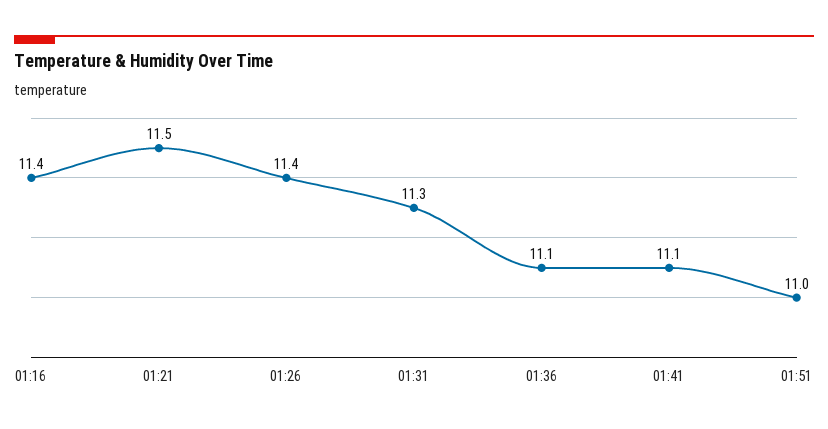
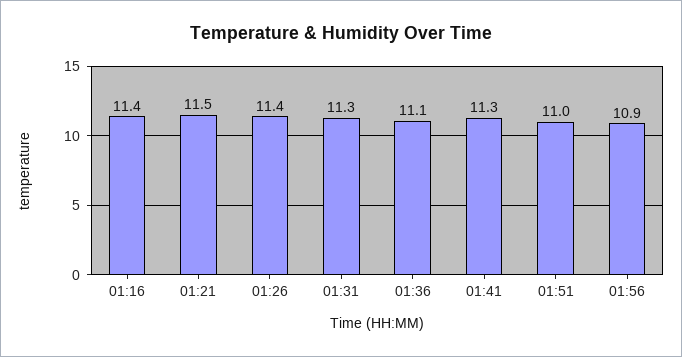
01:41: 11.1 -> 11.3
01:56: none -> 10.9

